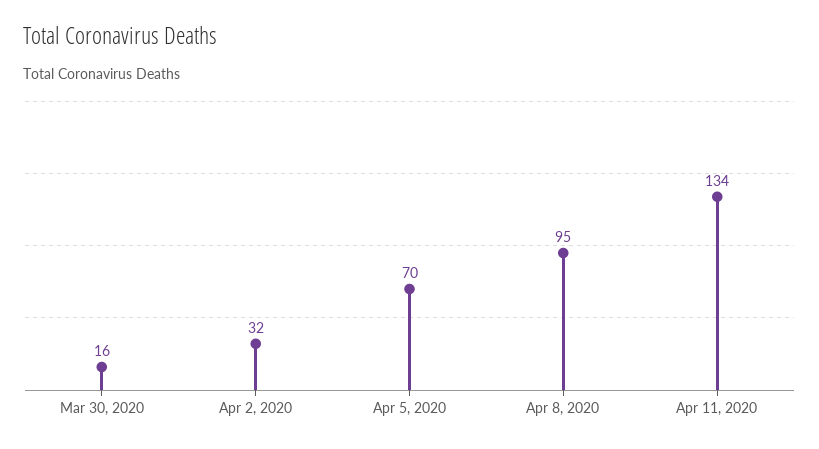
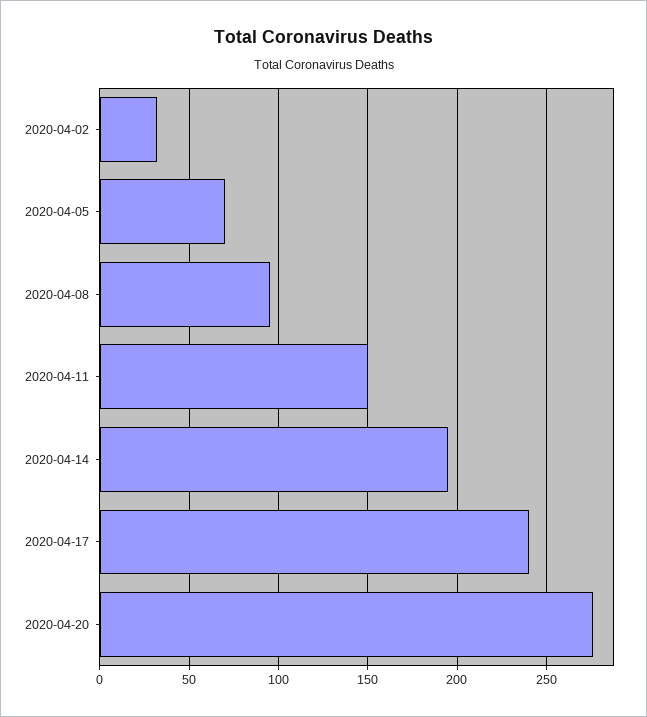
Mar 30, 2020: 16 -> none
Apr 11, 2020: 134 -> 150
2020-04-14: none -> 195
2020-04-17: none -> 240
2020-04-20: none -> 275

